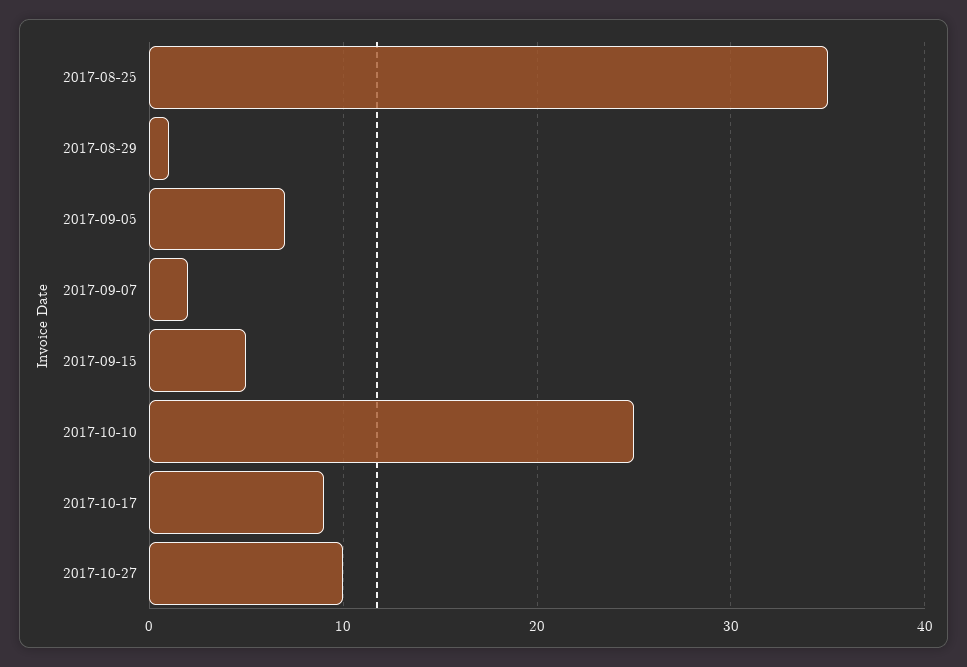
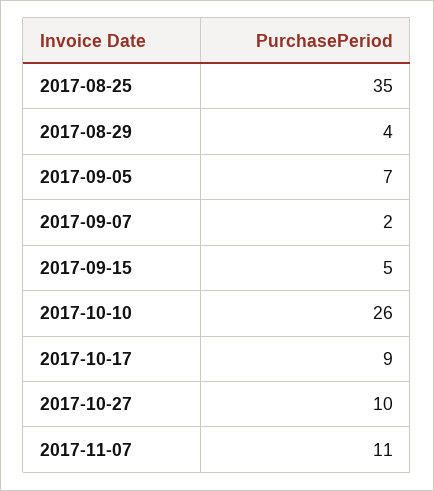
2017-08-29: 1 -> 4
2017-10-10: 25 -> 26
2017-11-07: none -> 11

